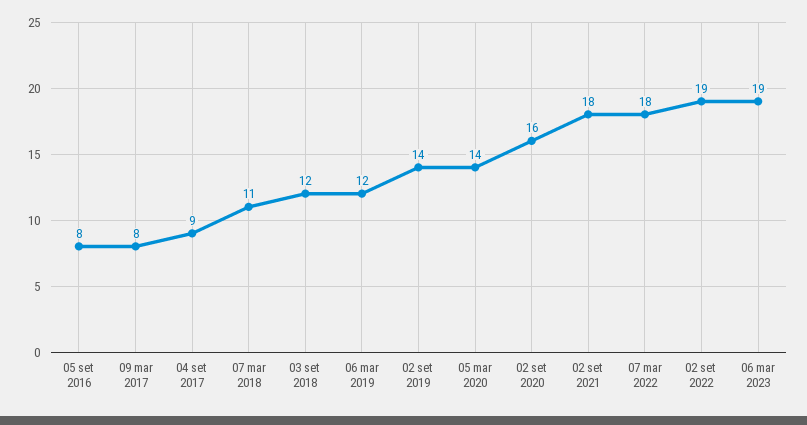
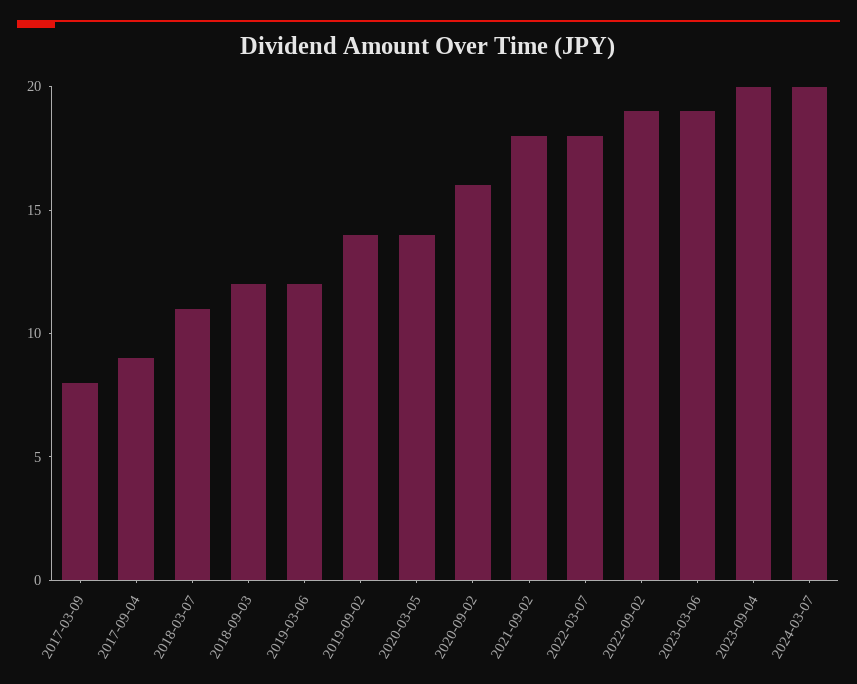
05 set 2016: 8 -> none
2023-09-04: none -> 20
2024-03-07: none -> 20

